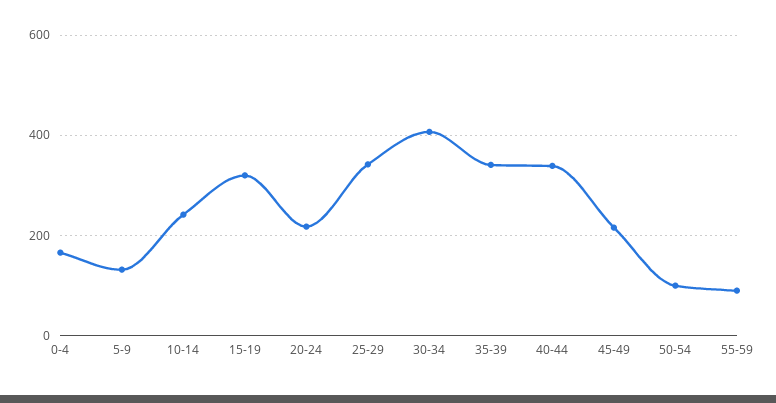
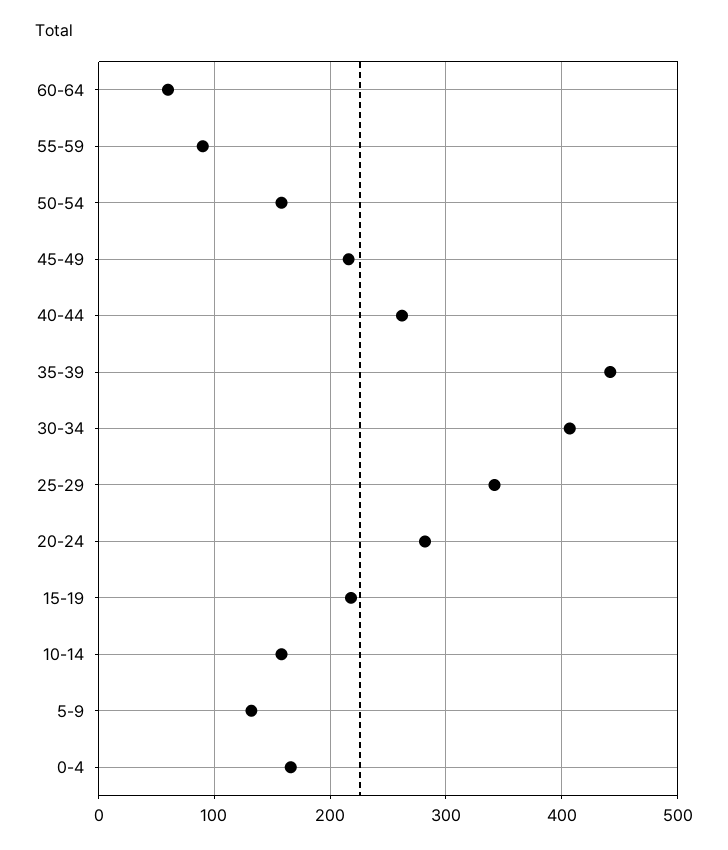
10-14: 240 -> 160
15-19: 320 -> 220
20-24: 220 -> 280
35-39: 340 -> 440
40-44: 340 -> 260
50-54: 100 -> 160
60-64: none -> 60

